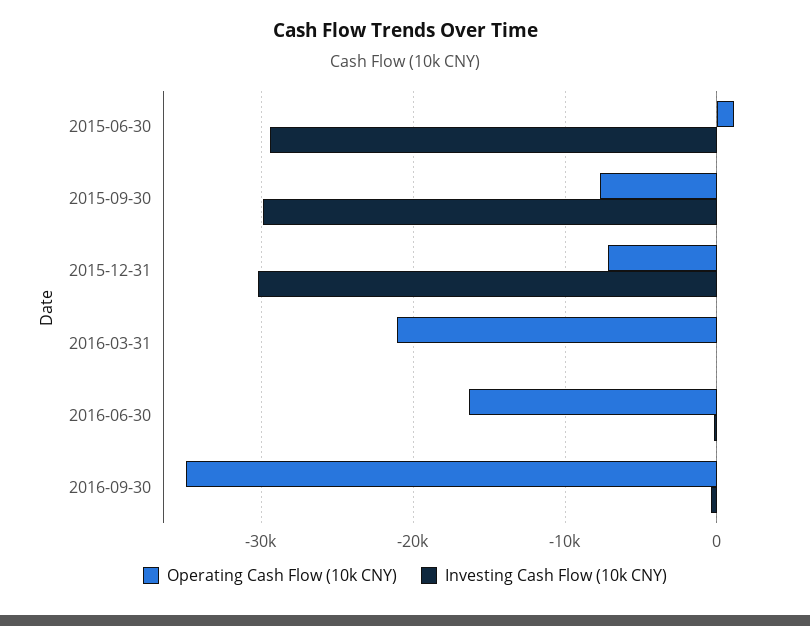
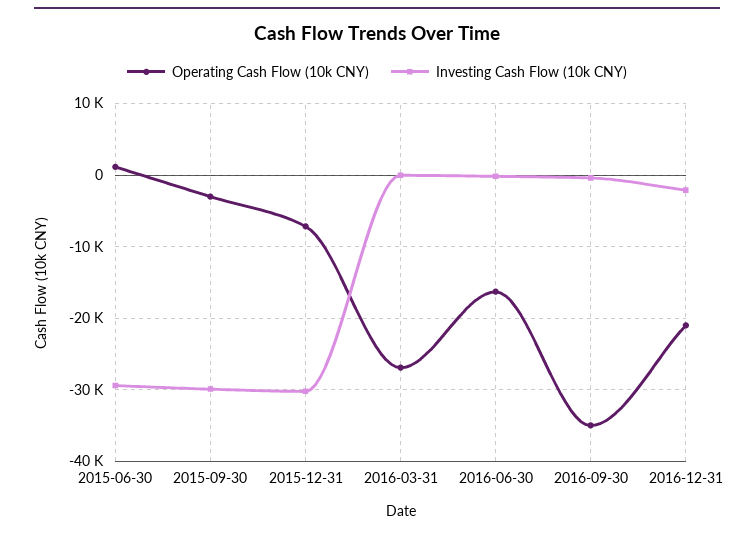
Operating Cash Flow (10k CNY), 2015-09-30: -8000 -> -3000
Operating Cash Flow (10k CNY), 2016-03-31: -21000 -> -27000
Operating Cash Flow (10k CNY), 2016-12-31: none -> -21000
Investing Cash Flow (10k CNY), 2016-12-31: none -> -2000

